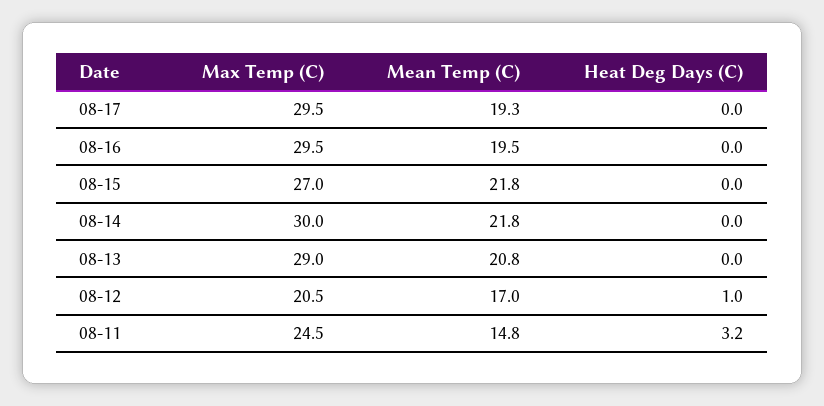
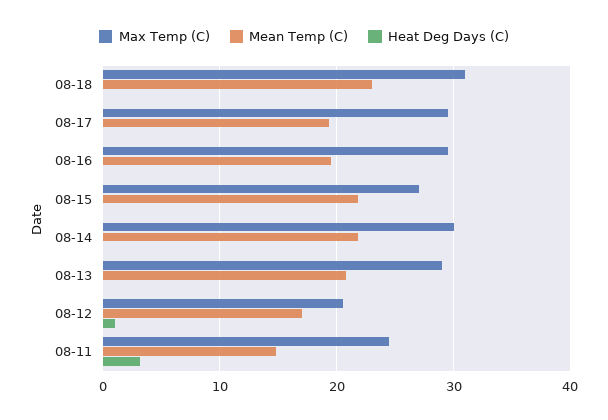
Max Temp (C), 08-18: none -> 31
Mean Temp (C), 08-18: none -> 23
Heat Deg Days (C), 08-18: none -> 0

